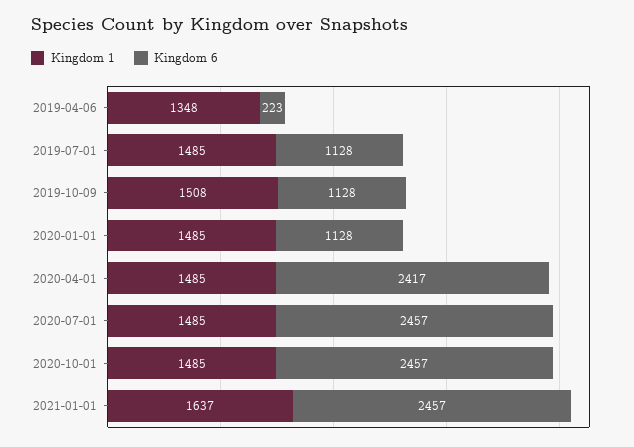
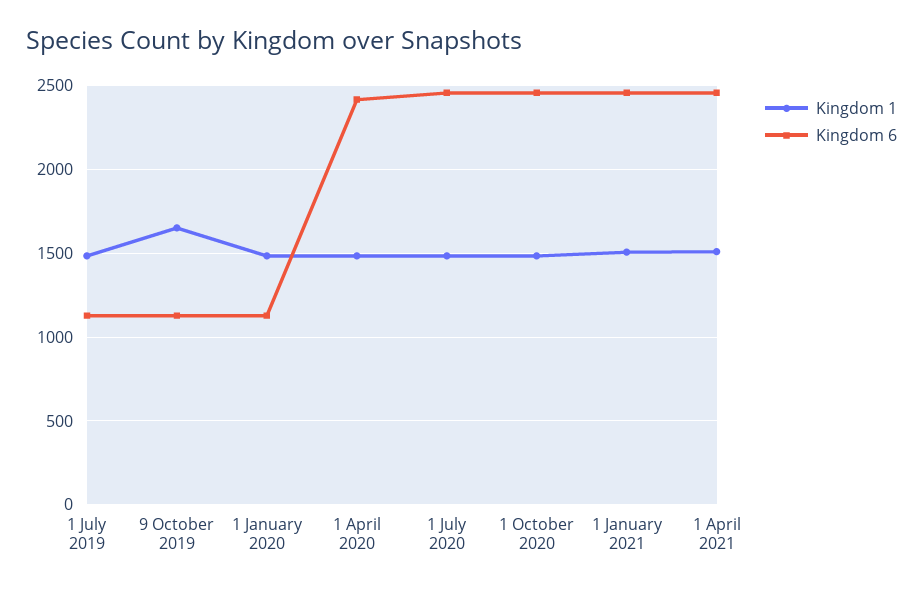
Kingdom 1, 2019-04-06: 1348 -> none
Kingdom 6, 2019-04-06: 223 -> none
Kingdom 1, 2019-10-09: 1508 -> 1650
Kingdom 1, 2021-01-01: 1637 -> 1500
Kingdom 1, 1 April 2021: none -> 1500
Kingdom 6, 1 April 2021: none -> 2450

